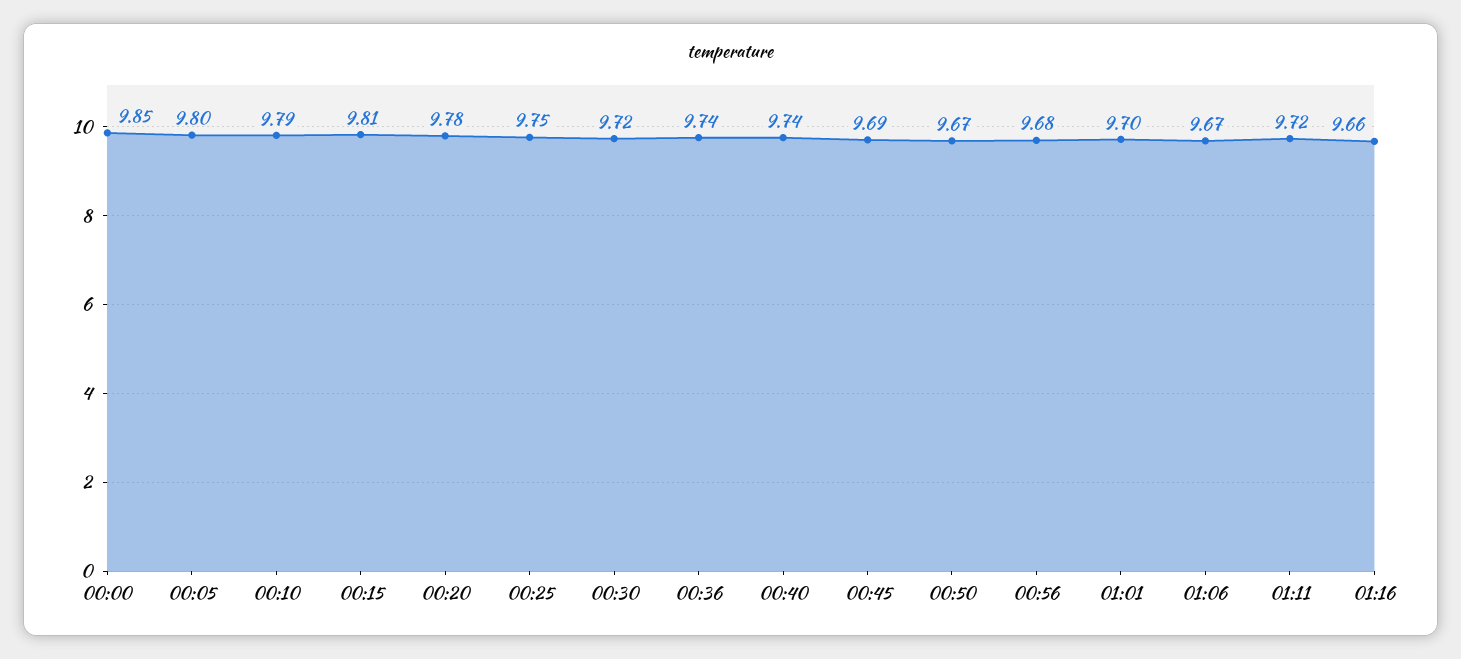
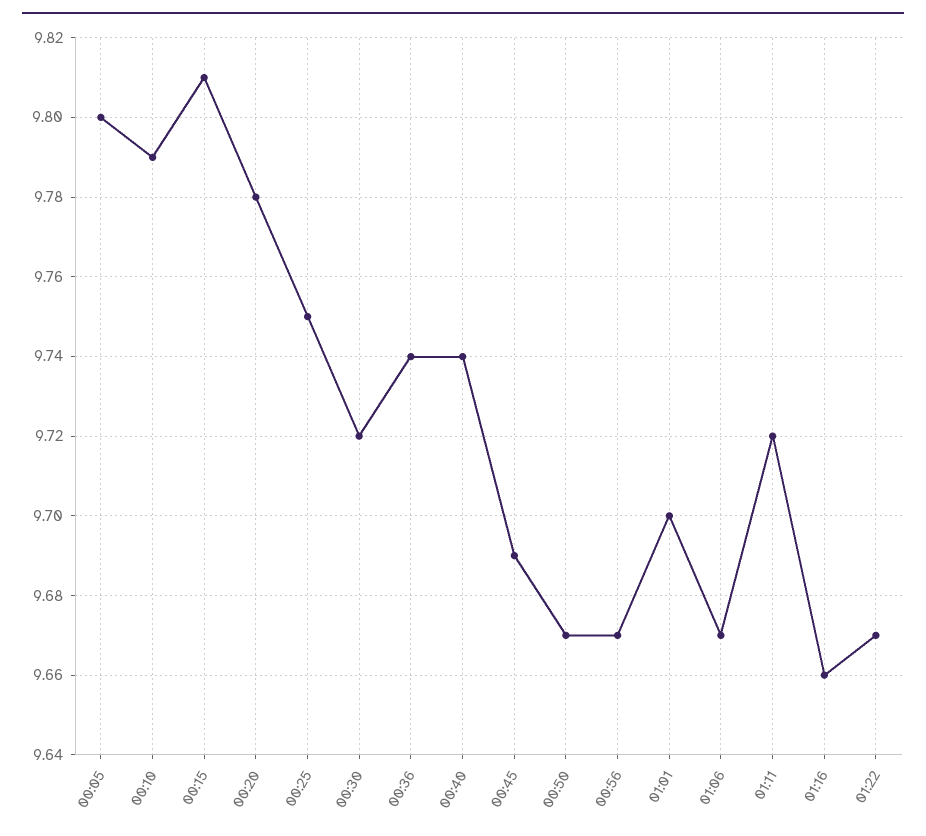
00:00: 9.85 -> none
00:56: 9.68 -> 9.67
01:22: none -> 9.67

